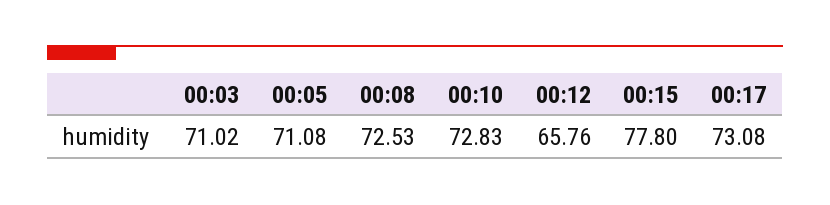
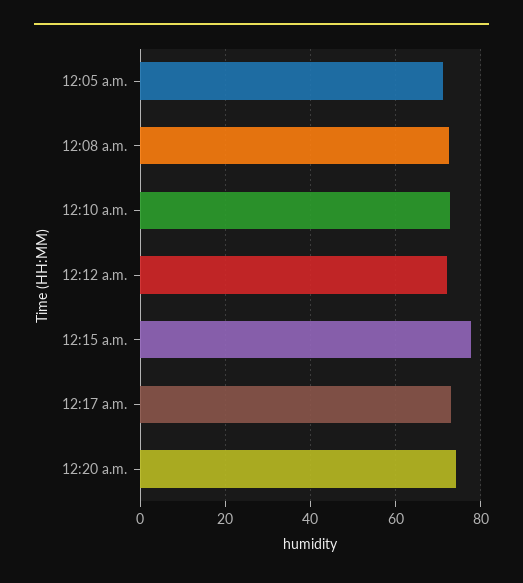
00:03: 71.02 -> none
00:12: 65.76 -> 72
12:20 a.m.: none -> 74

